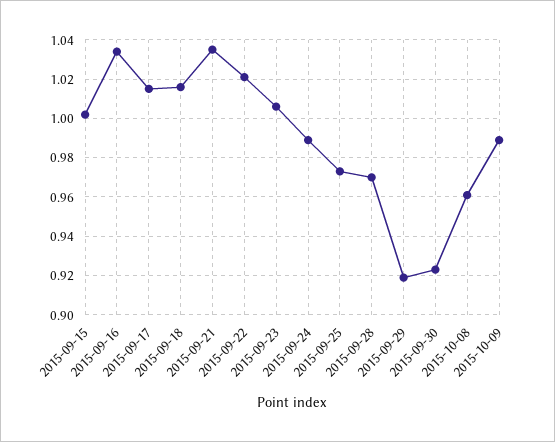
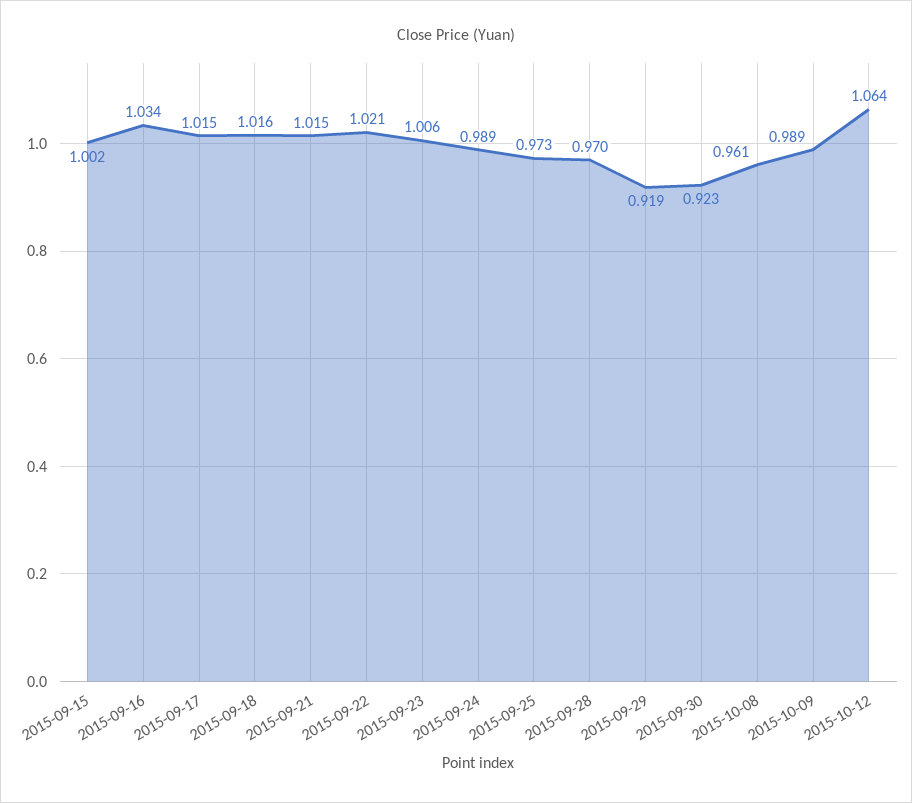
2015-09-21: 1.035 -> 1.015
2015-10-12: none -> 1.064

